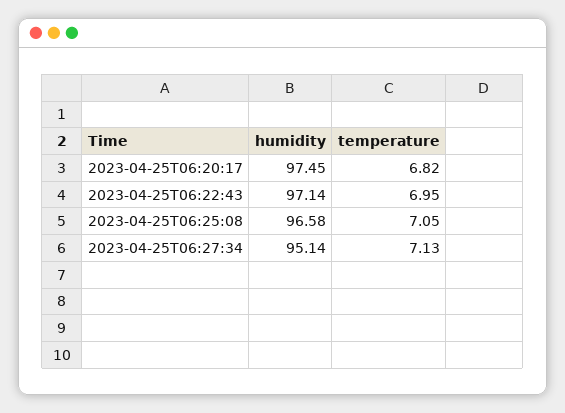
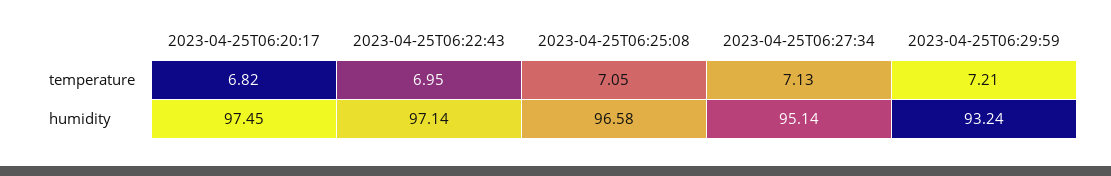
temperature, 2023-04-25T06:29:59: none -> 7.21
humidity, 2023-04-25T06:29:59: none -> 93.24

